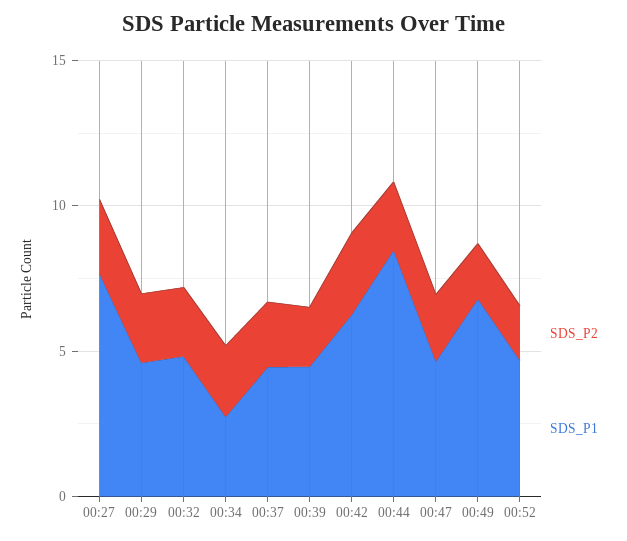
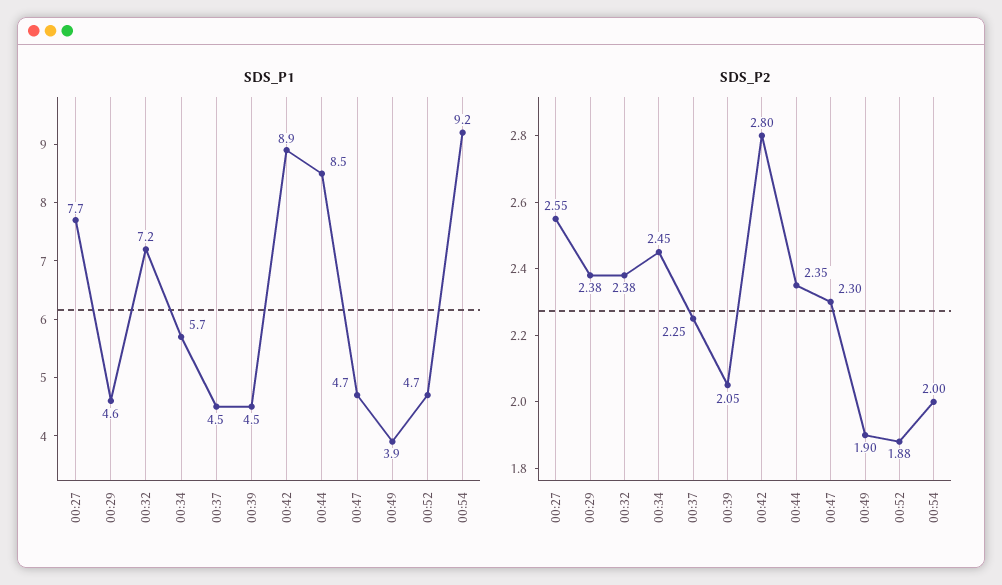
SDS_P1, 00:32: 5 -> 7.2
SDS_P1, 00:34: 3 -> 5.7
SDS_P1, 00:42: 6 -> 8.9
SDS_P1, 00:49: 7 -> 3.9
SDS_P1, 00:54: none -> 9.2
SDS_P2, 00:54: none -> 2

